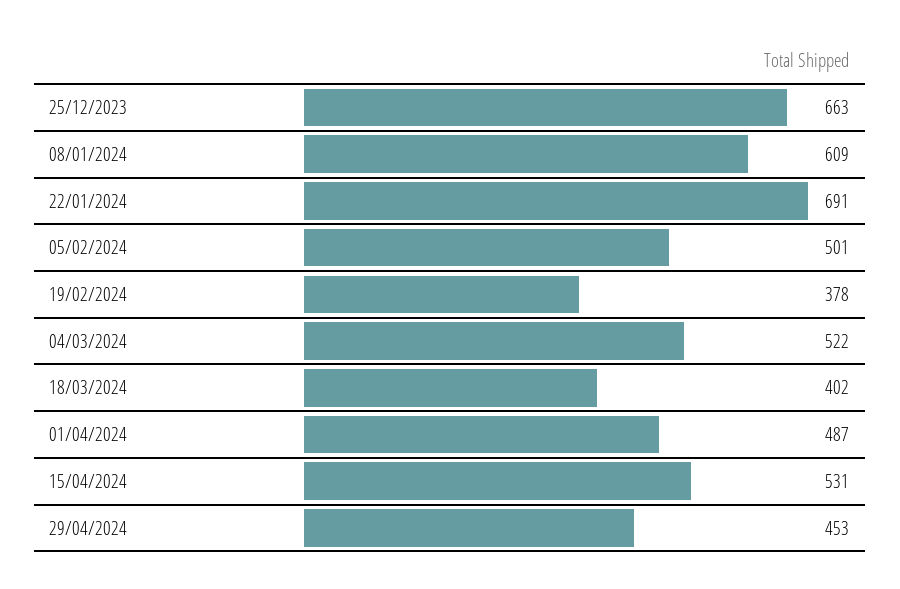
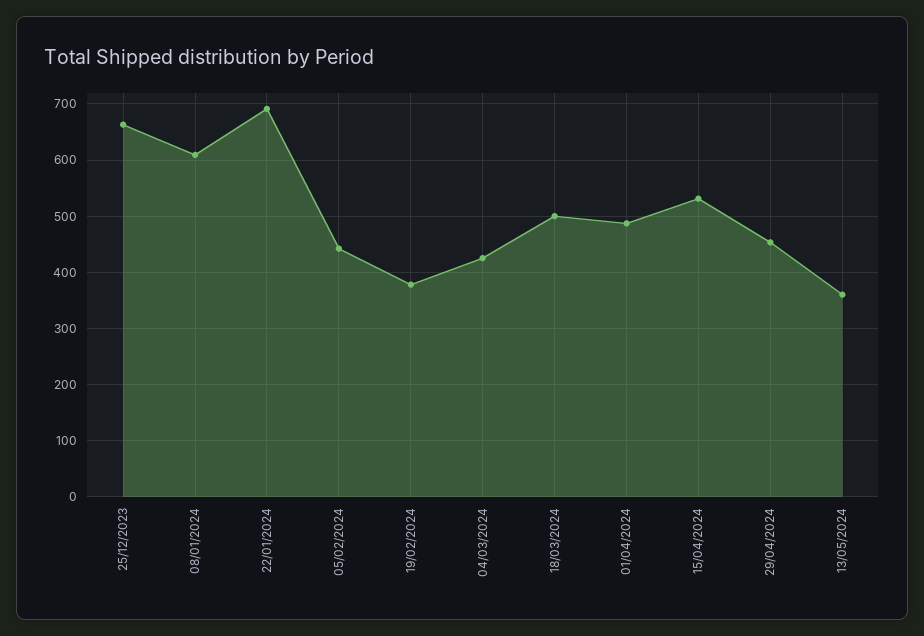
05/02/2024: 501 -> 440
04/03/2024: 522 -> 420
18/03/2024: 402 -> 500
13/05/2024: none -> 360

